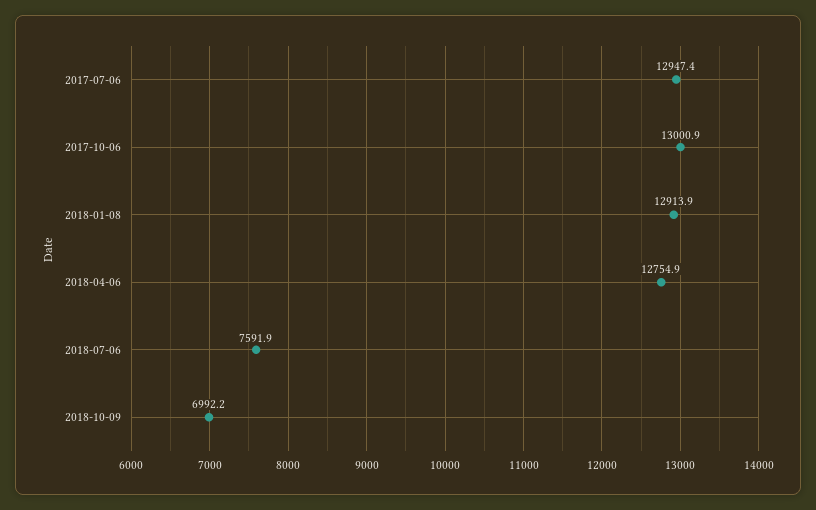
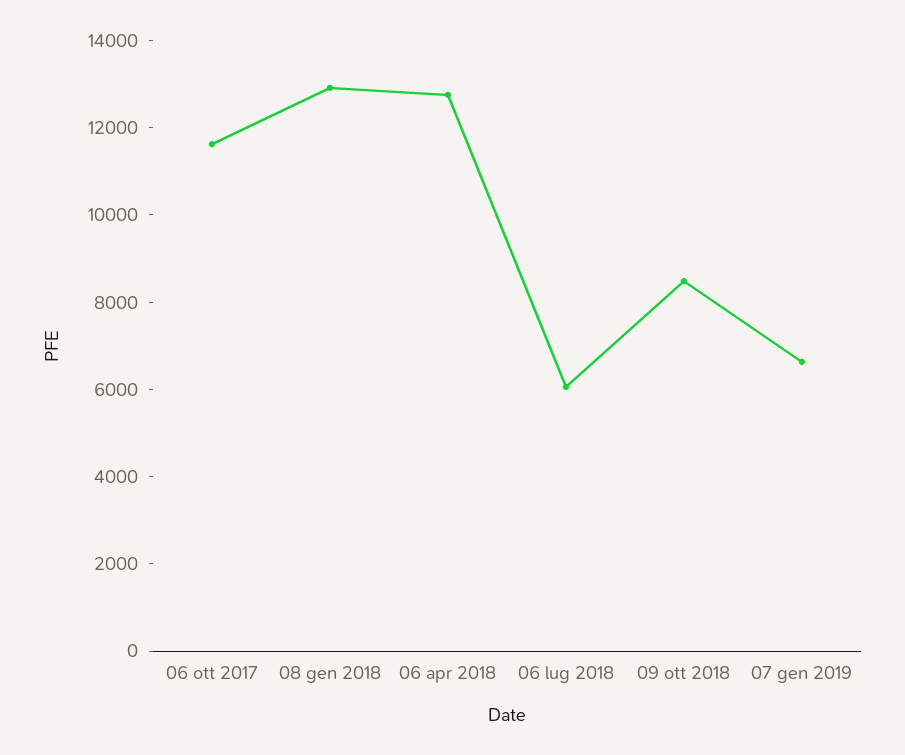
2017-07-06: 12947.4 -> none
2017-10-06: 13000.9 -> 11500
2018-07-06: 7591.9 -> 6000
2018-10-09: 6992.2 -> 8500
07 gen 2019: none -> 6500

